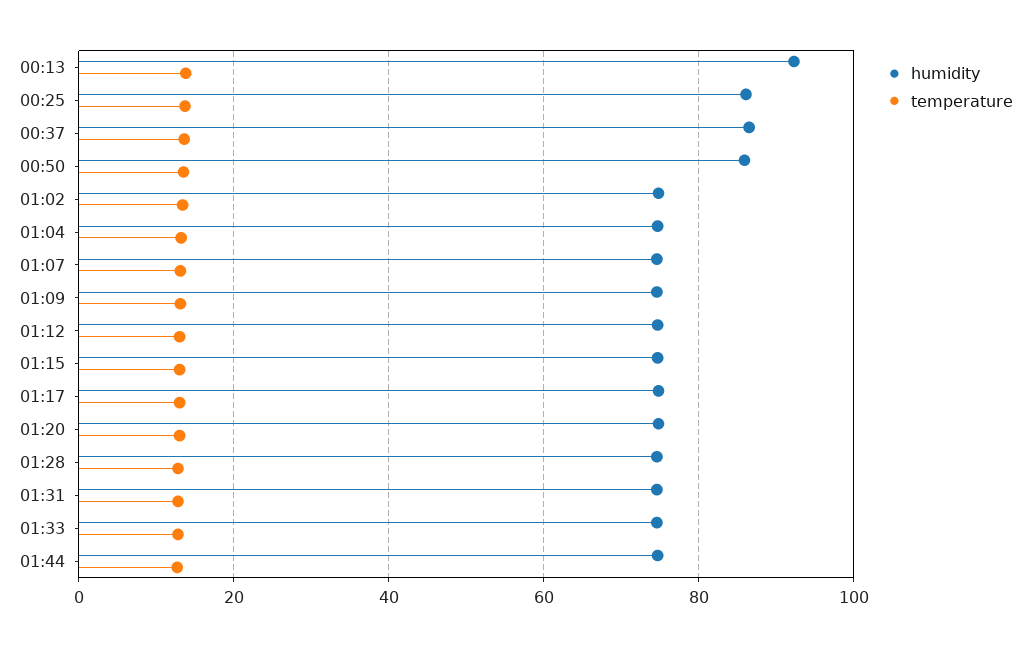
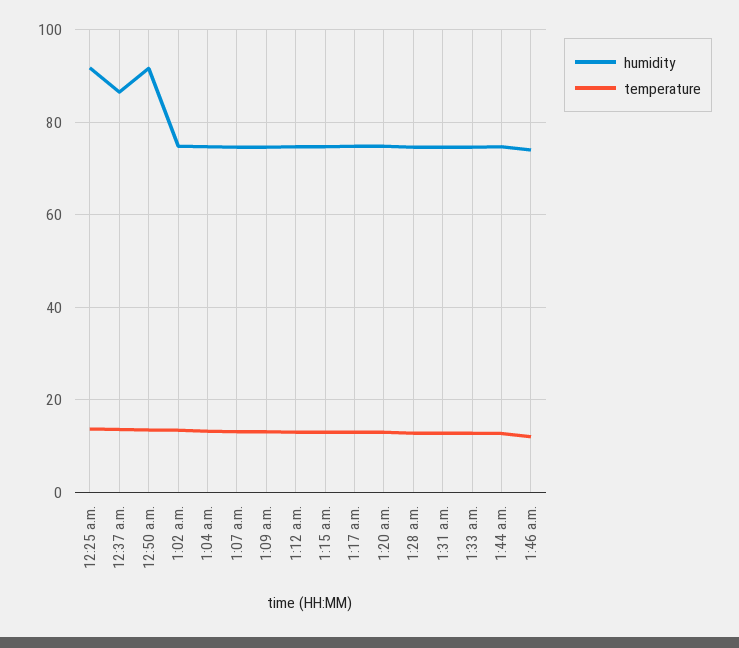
humidity, 00:13: 92 -> none
temperature, 00:13: 14 -> none
humidity, 00:25: 86 -> 92
humidity, 00:50: 86 -> 92
humidity, 1:46 a.m.: none -> 74
temperature, 1:46 a.m.: none -> 12

